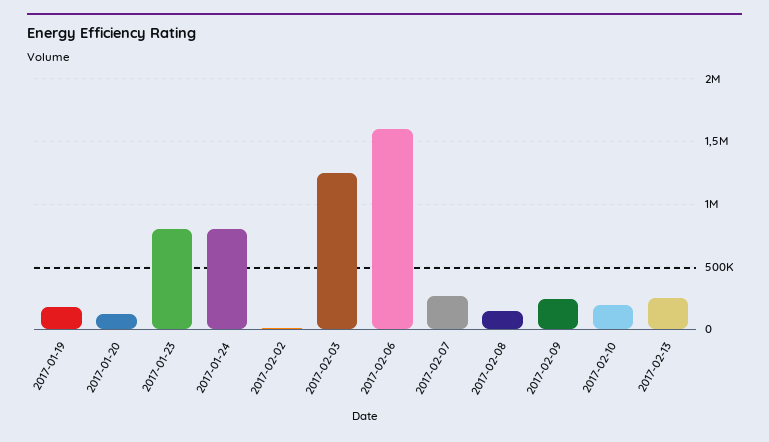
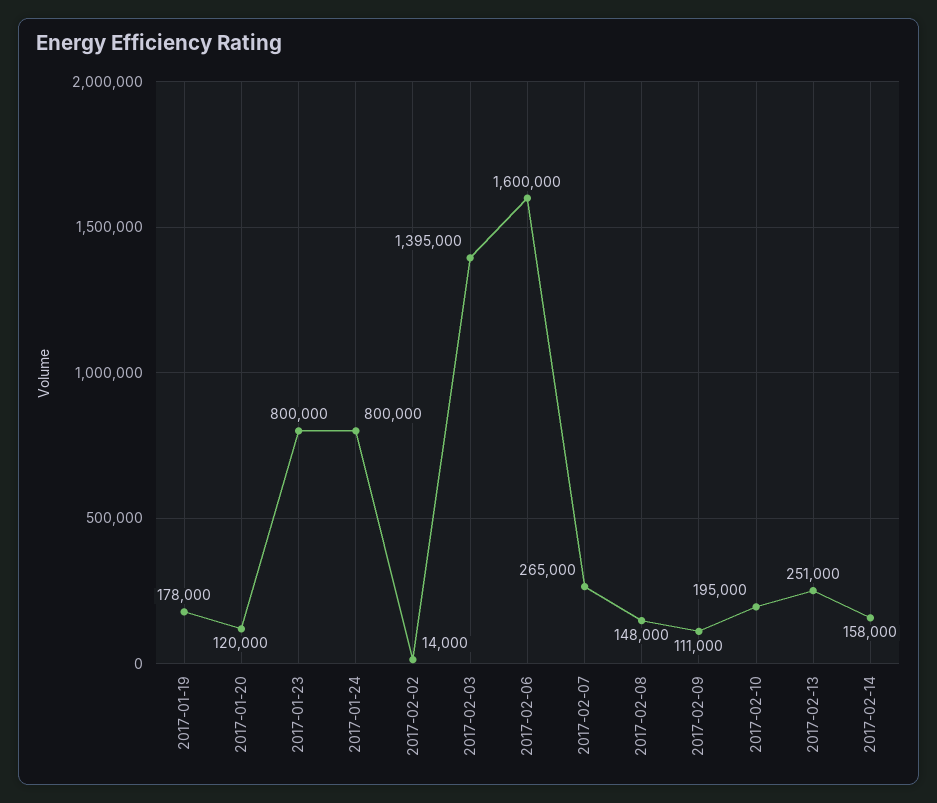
2017-02-03: 1250000 -> 1395000
2017-02-09: 250000 -> 111000
2017-02-14: none -> 158000

